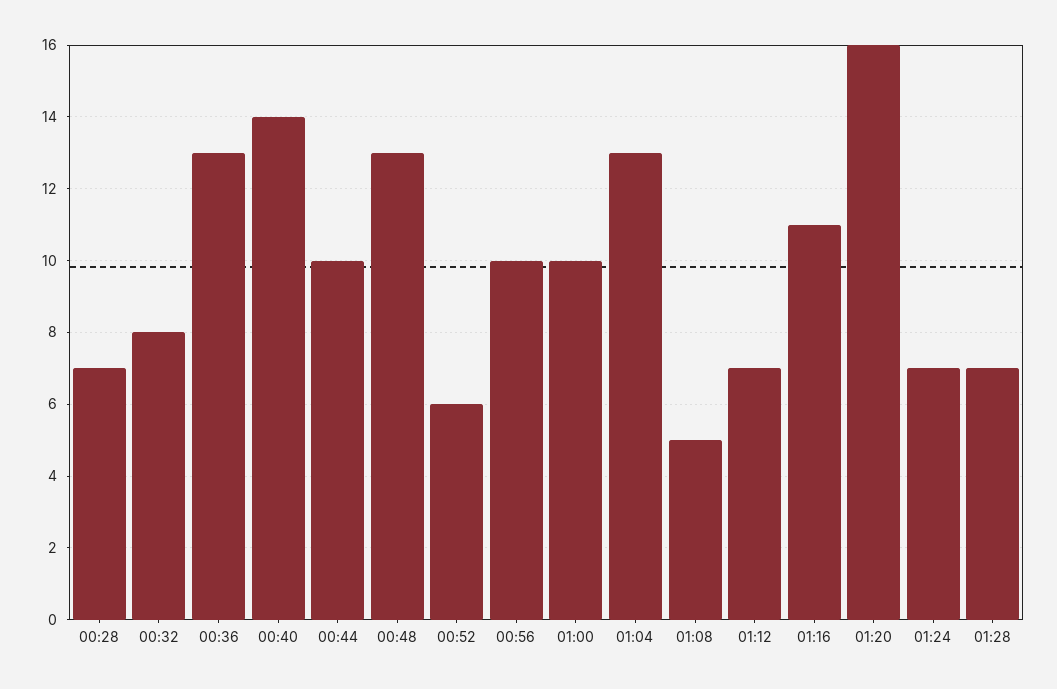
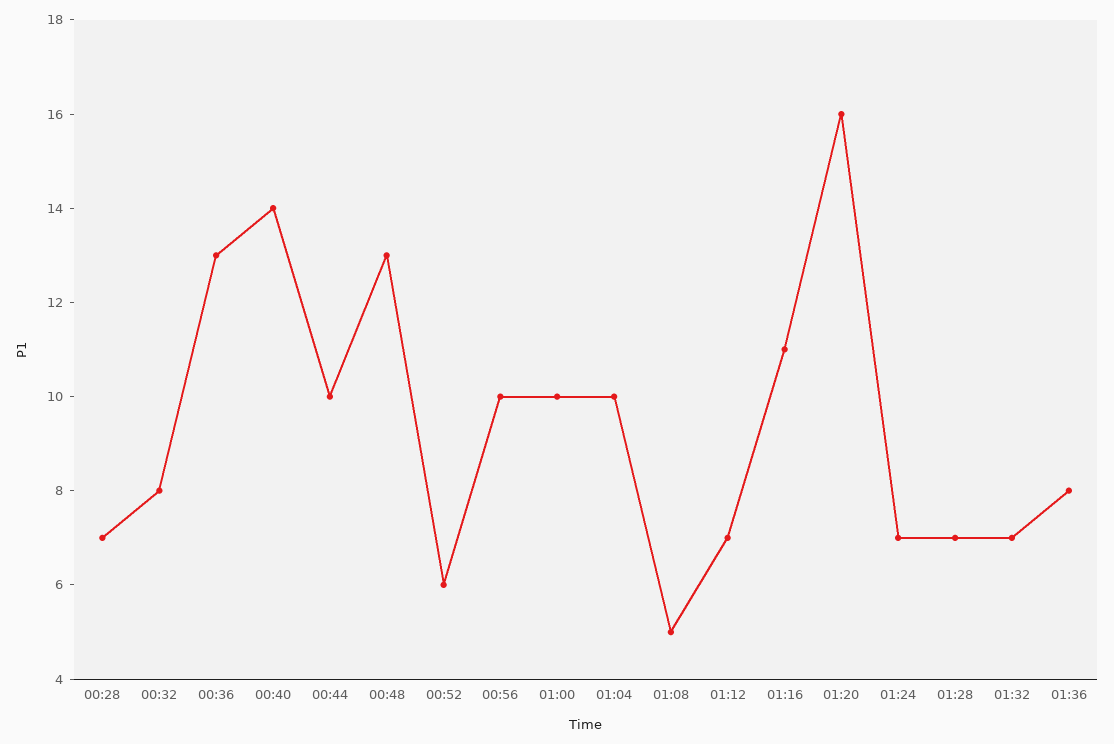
01:04: 13 -> 10
01:32: none -> 7
01:36: none -> 8

